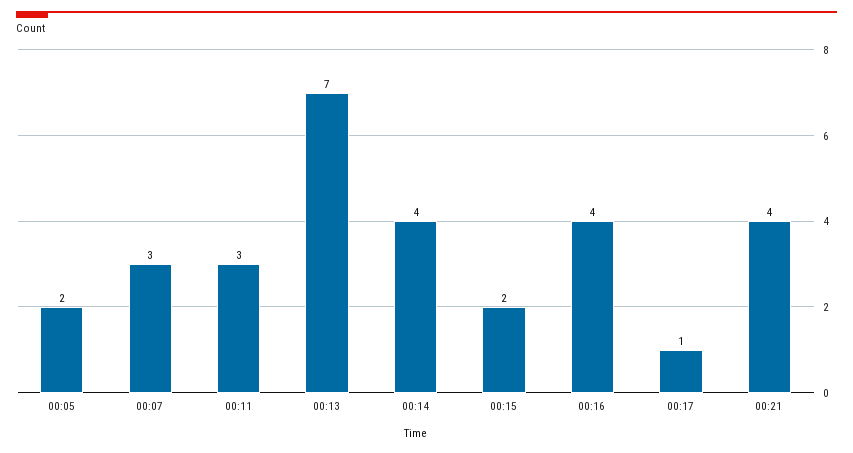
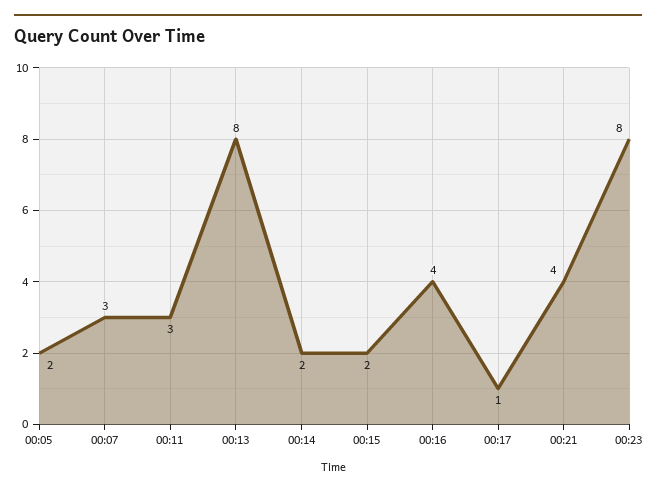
00:13: 7 -> 8
00:14: 4 -> 2
00:23: none -> 8

